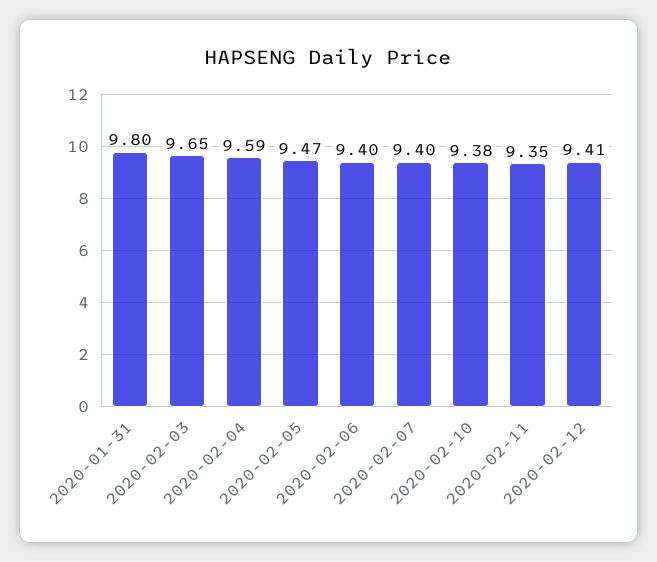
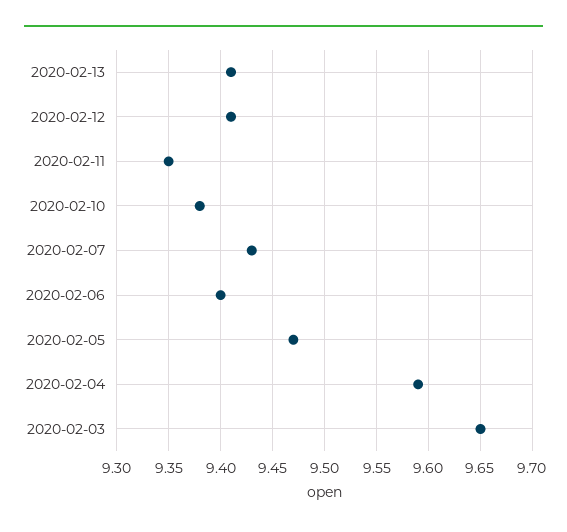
2020-01-31: 9.8 -> none
2020-02-07: 9.4 -> 9.43
2020-02-13: none -> 9.41

